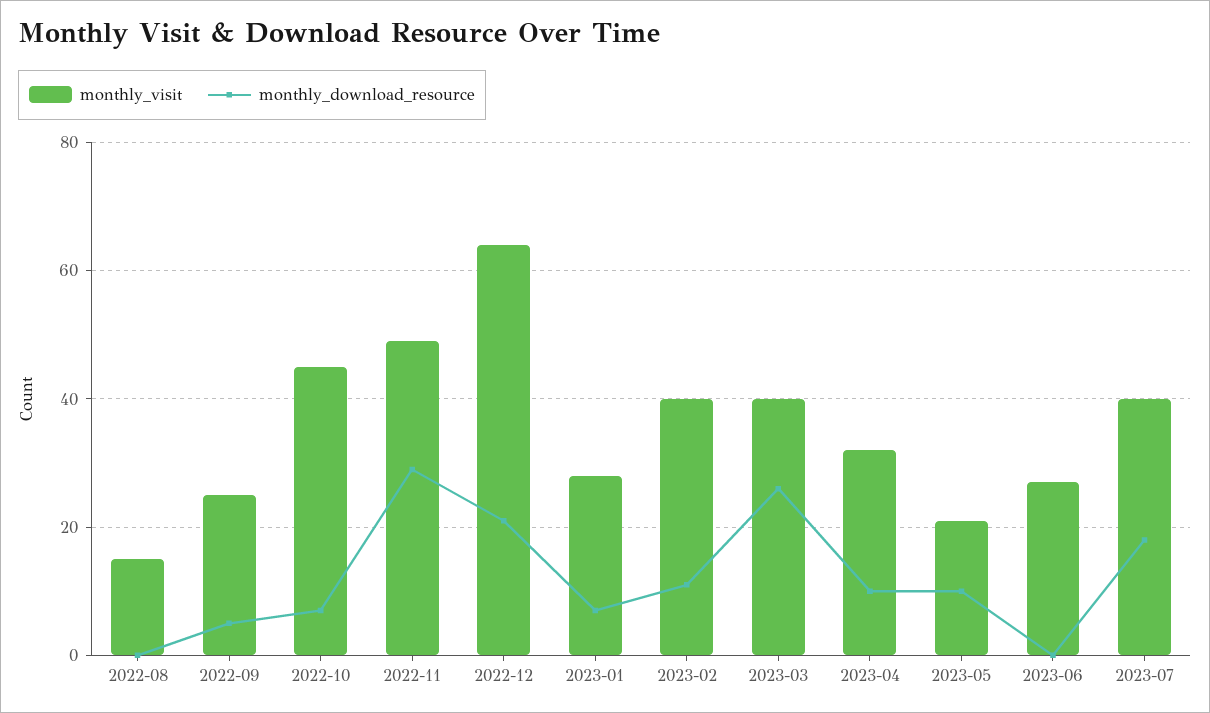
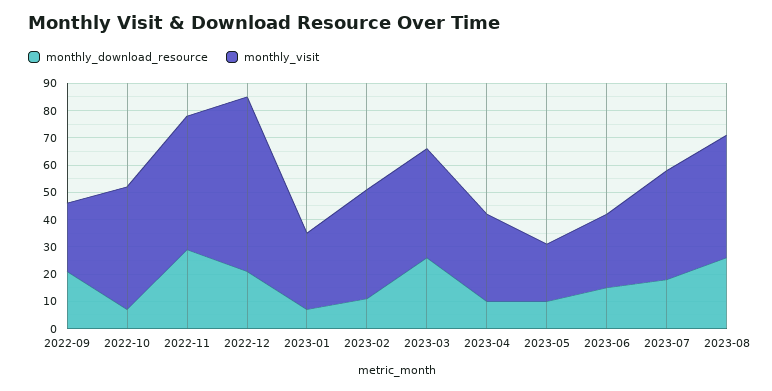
monthly_visit, 2022-08: 15 -> none
monthly_download_resource, 2022-08: 0 -> none
monthly_download_resource, 2022-09: 5 -> 20
monthly_download_resource, 2023-06: 0 -> 15
monthly_download_resource, 2023-08: none -> 25
monthly_visit, 2023-08: none -> 45

